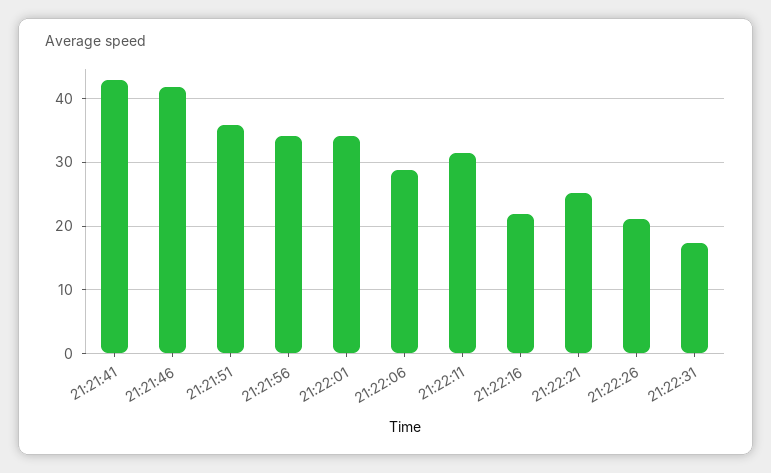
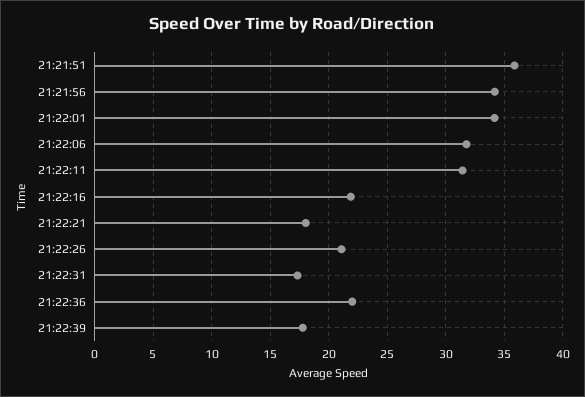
21:21:41: 43 -> none
21:21:46: 42 -> none
21:22:06: 29 -> 32
21:22:21: 25 -> 18
21:22:36: none -> 22
21:22:39: none -> 18

